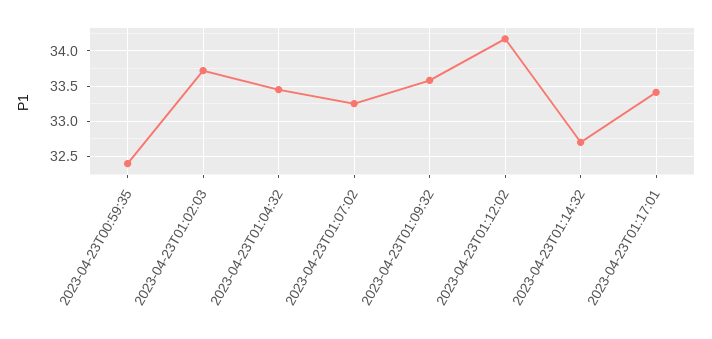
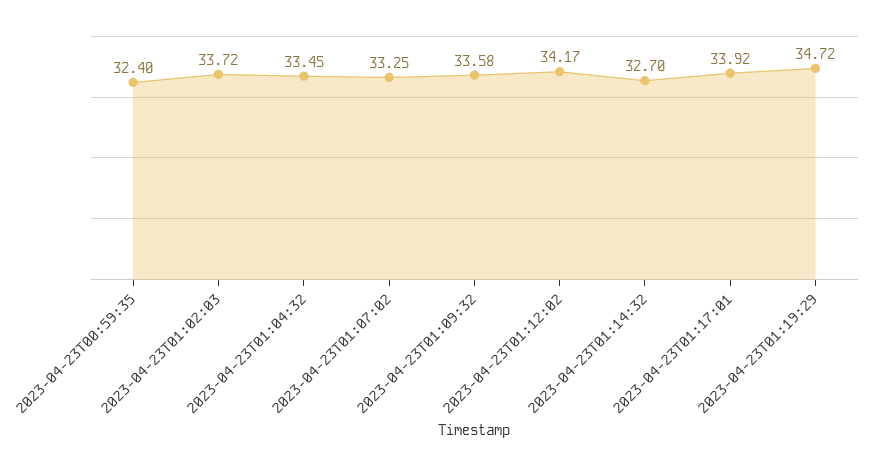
2023-04-23T01:17:01: 33.4 -> 33.92
2023-04-23T01:19:29: none -> 34.72

